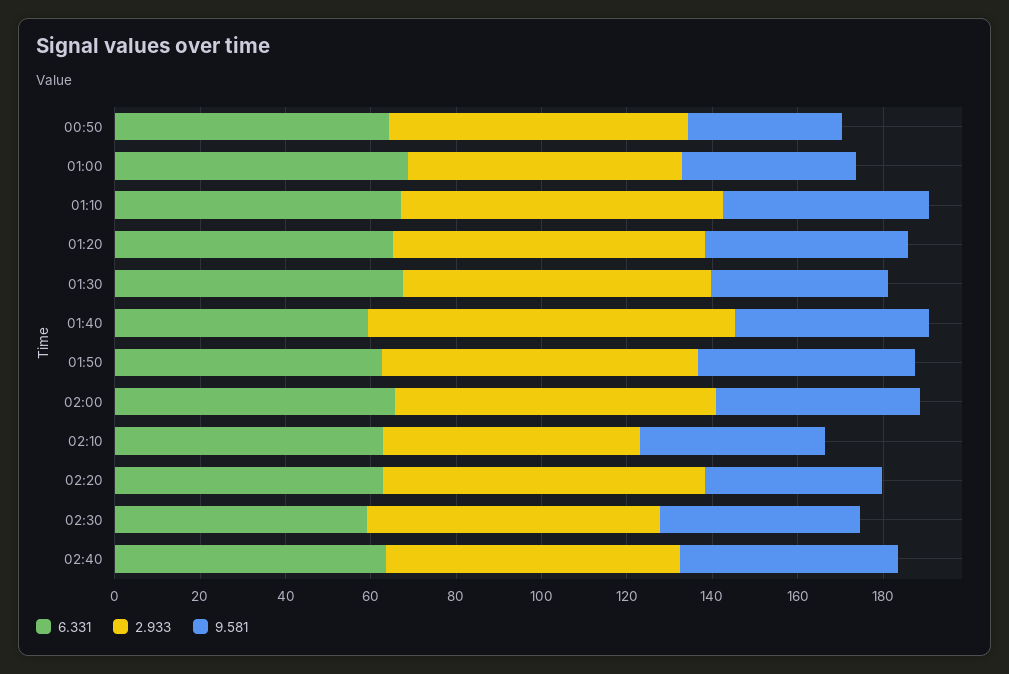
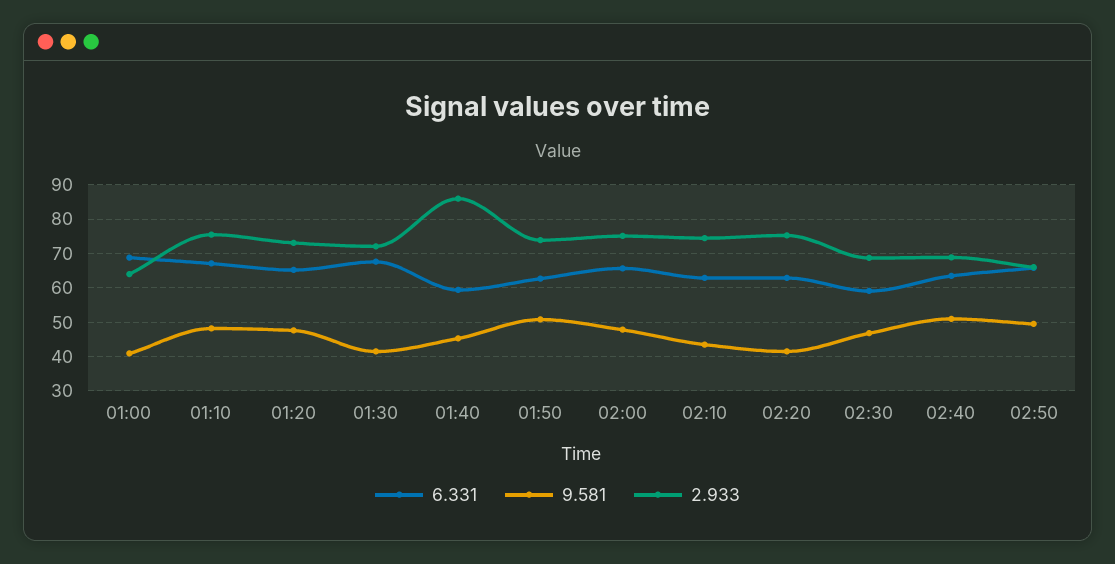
6.331, 00:50: 65 -> none
2.933, 00:50: 70 -> none
9.581, 00:50: 35 -> none
2.933, 02:10: 60 -> 74
6.331, 02:50: none -> 66
9.581, 02:50: none -> 50
2.933, 02:50: none -> 66

